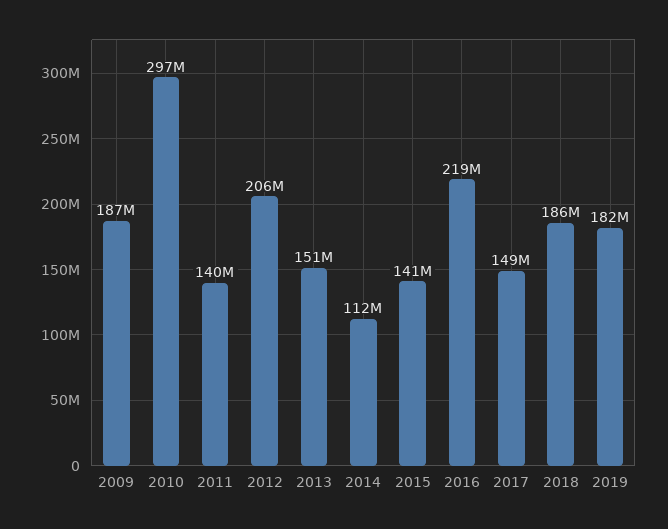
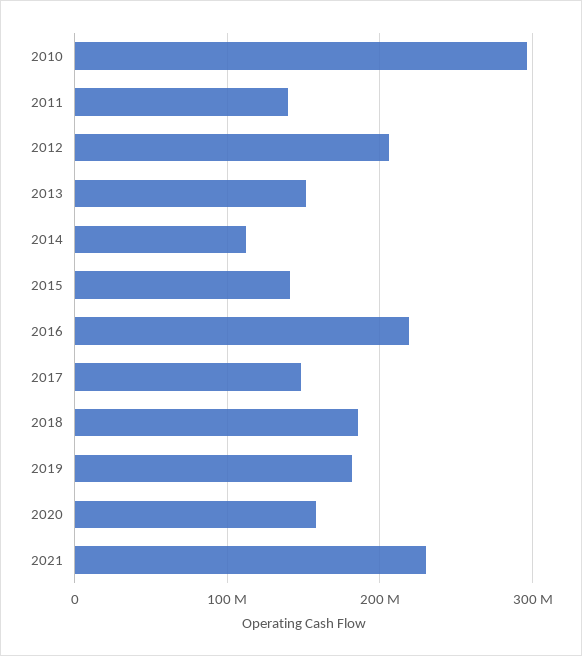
2009: 187000000 -> none
2020: none -> 160000000
2021: none -> 230000000

